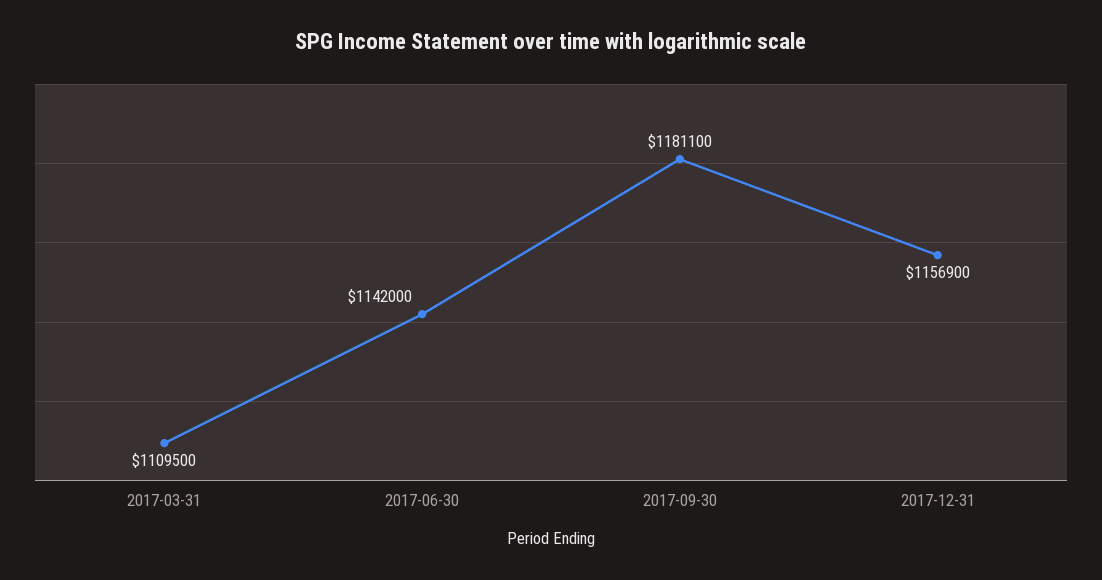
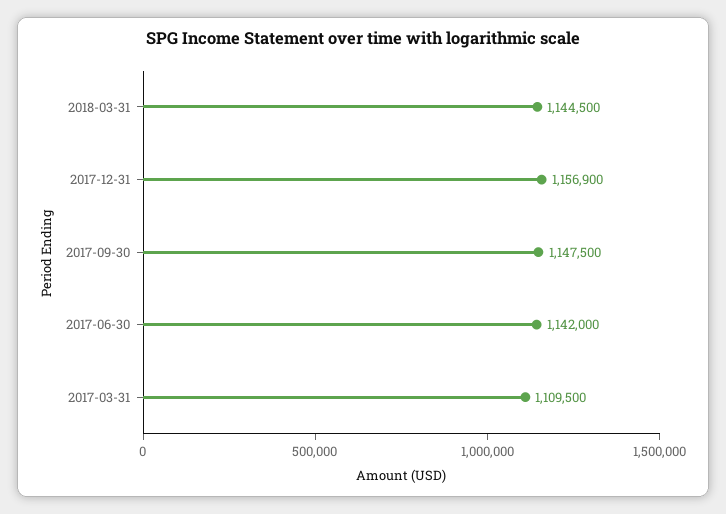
2017-09-30: 1181100 -> 1147500
2018-03-31: none -> 1144500

